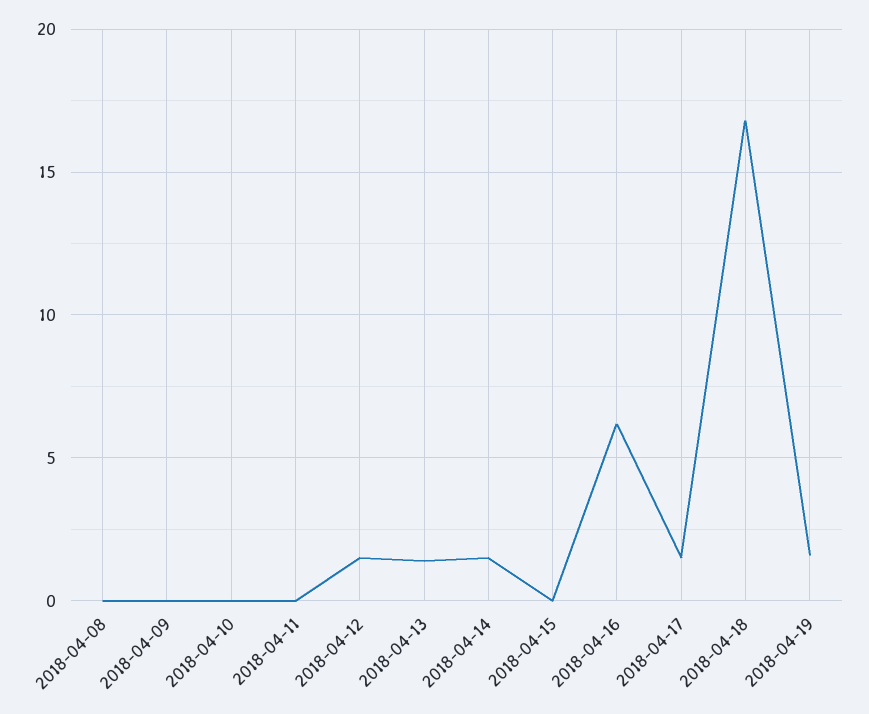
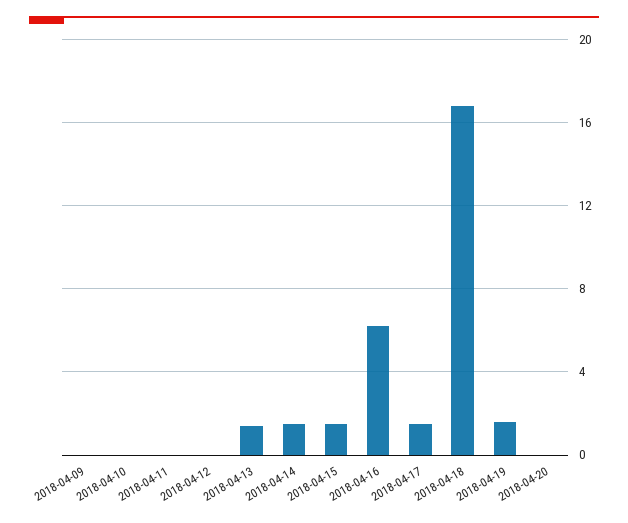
2018-04-08: 0 -> none
2018-04-12: 1.5 -> 0
2018-04-15: 0 -> 1.5
2018-04-20: none -> 0

